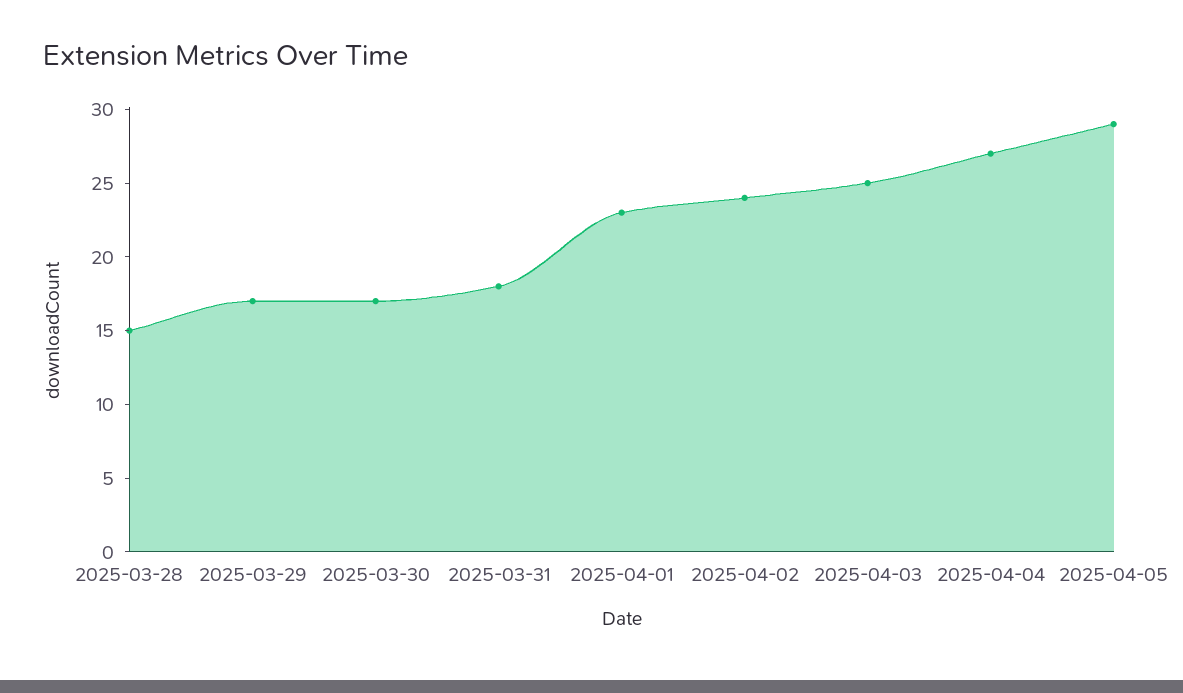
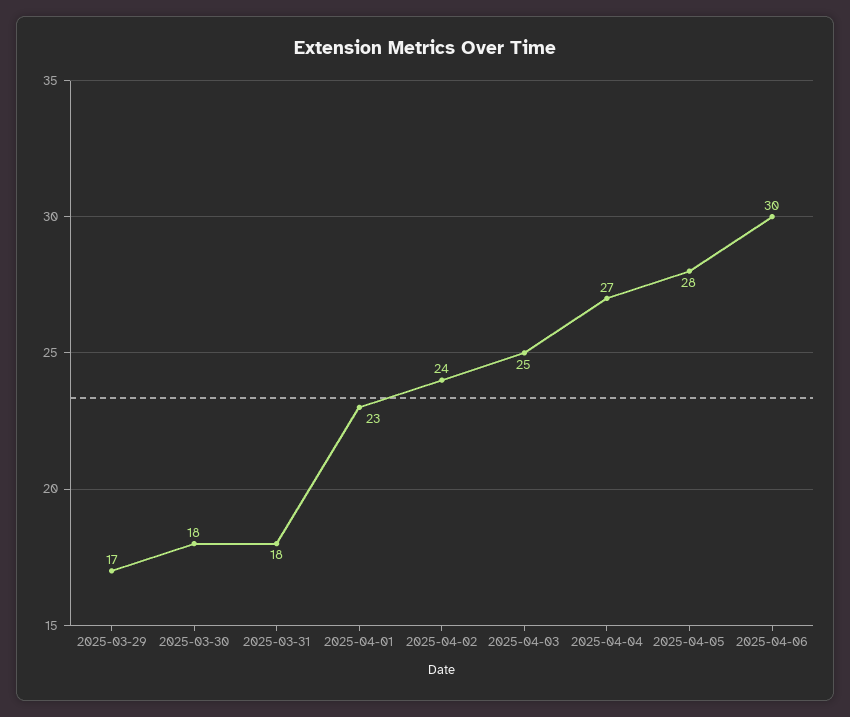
2025-03-28: 15 -> none
2025-03-30: 17 -> 18
2025-04-05: 29 -> 28
2025-04-06: none -> 30

